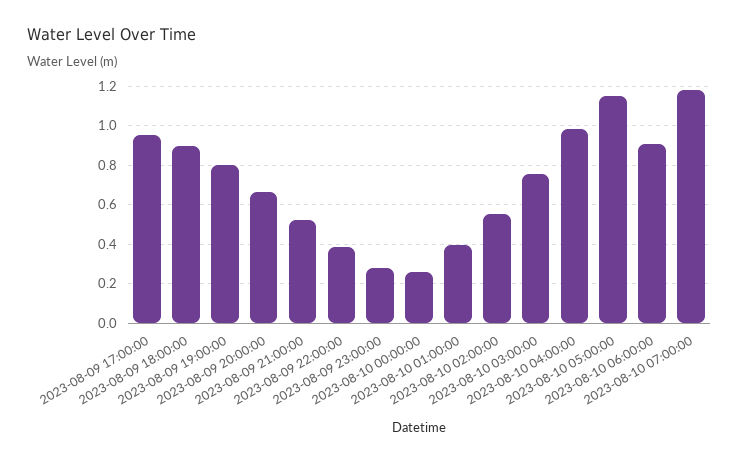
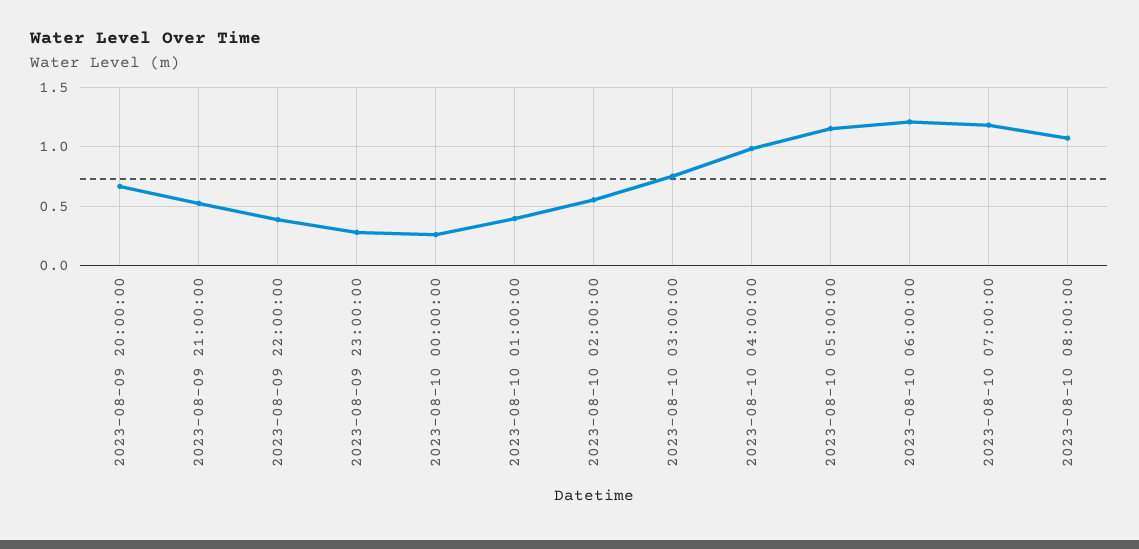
2023-08-09 17:00:00: 0.95 -> none
2023-08-09 18:00:00: 0.9 -> none
2023-08-09 19:00:00: 0.8 -> none
2023-08-10 06:00:00: 0.9 -> 1.2
2023-08-10 08:00:00: none -> 1.1

